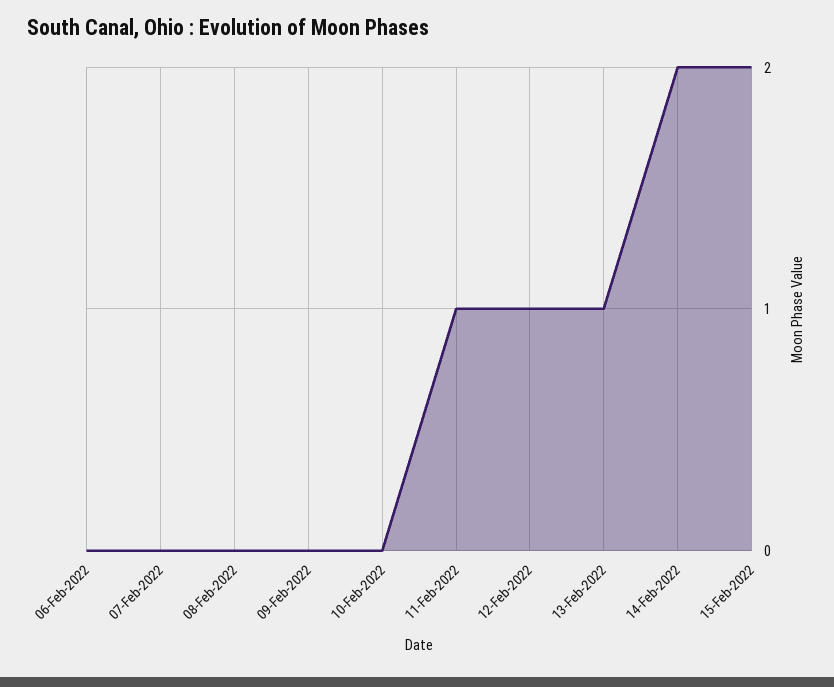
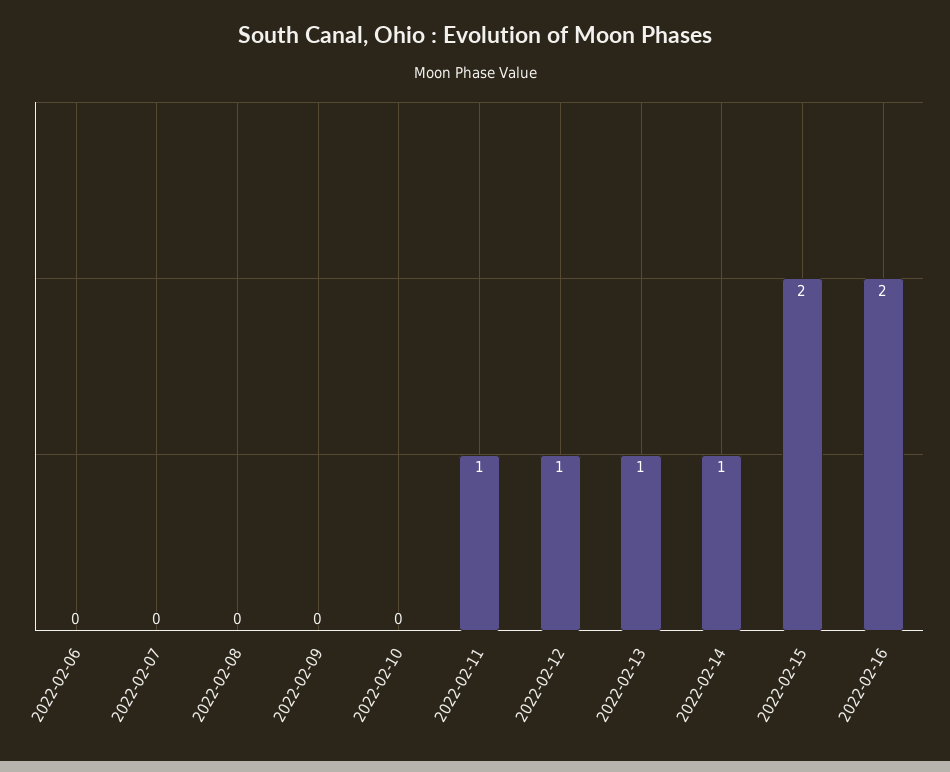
14-Feb-2022: 2 -> 1
2022-02-16: none -> 2

